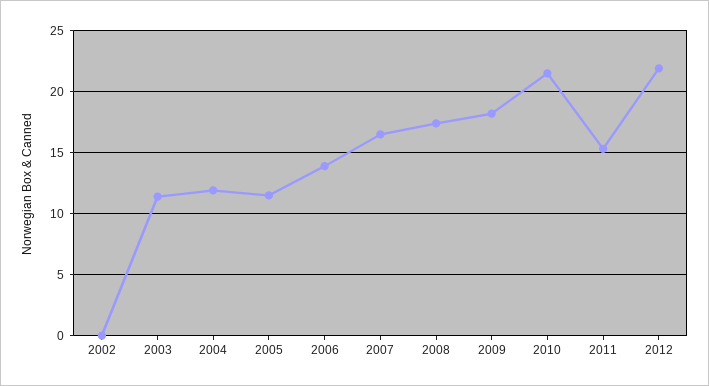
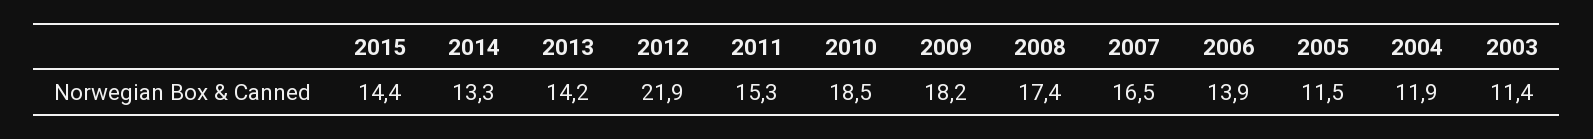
2002: 0 -> none
2010: 21.5 -> 18.5
2015: none -> 14.4
2014: none -> 13.3
2013: none -> 14.2

